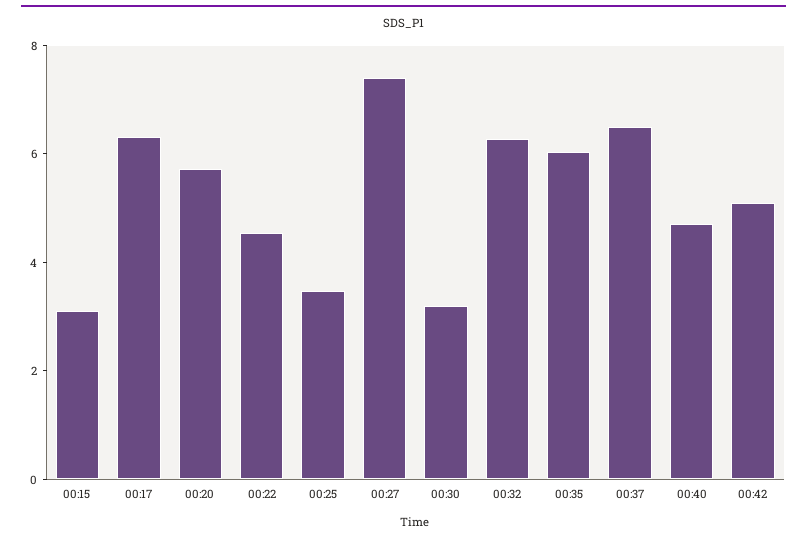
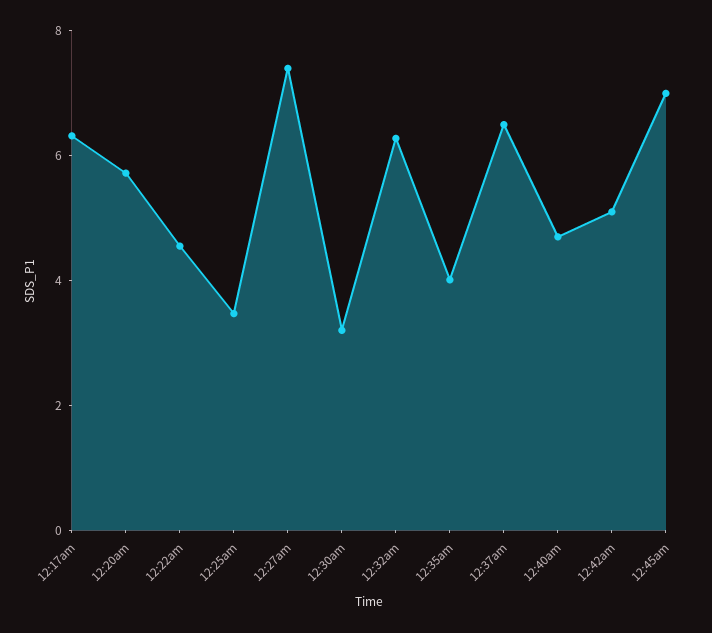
00:15: 3 -> none
00:35: 6 -> 4
12:45am: none -> 7

